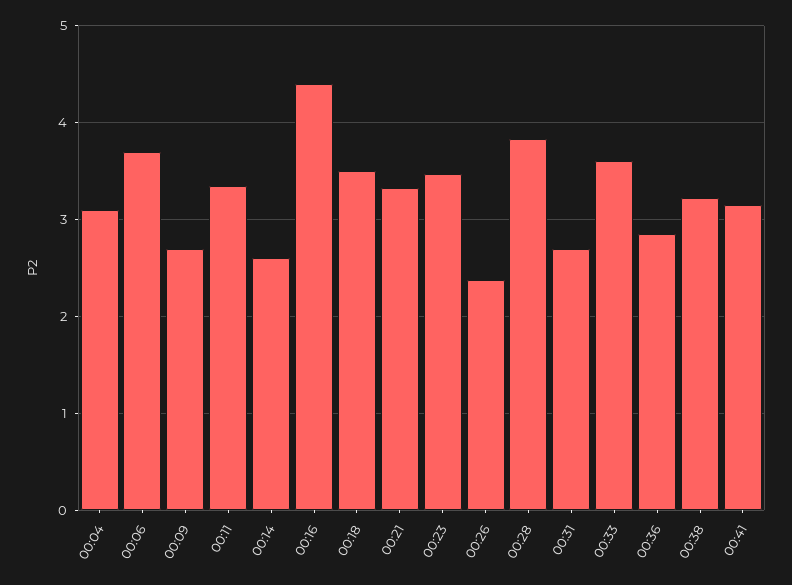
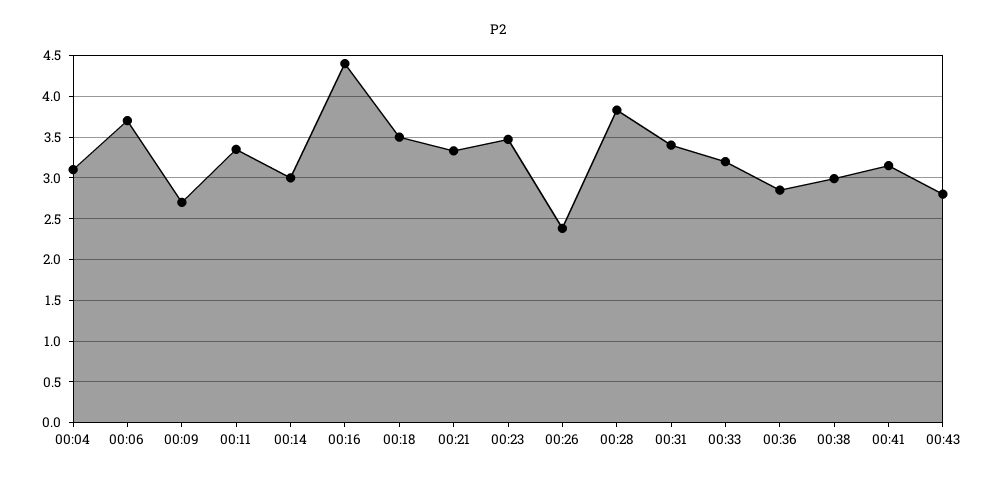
00:14: 2.6 -> 3
00:31: 2.7 -> 3.4
00:33: 3.6 -> 3.2
00:38: 3.2 -> 3
00:43: none -> 2.8

